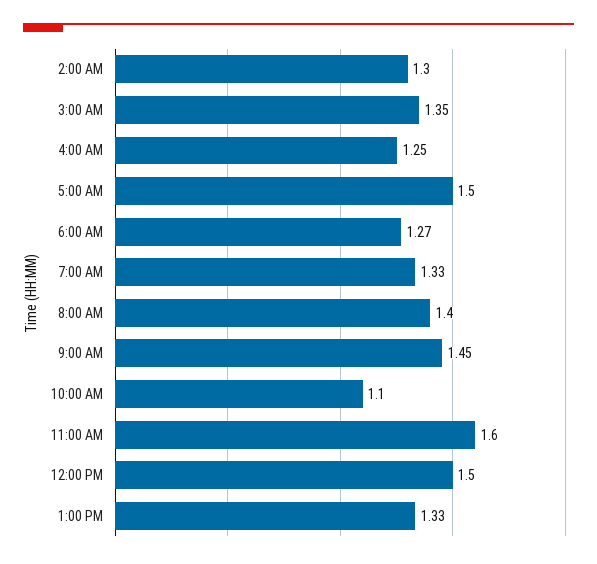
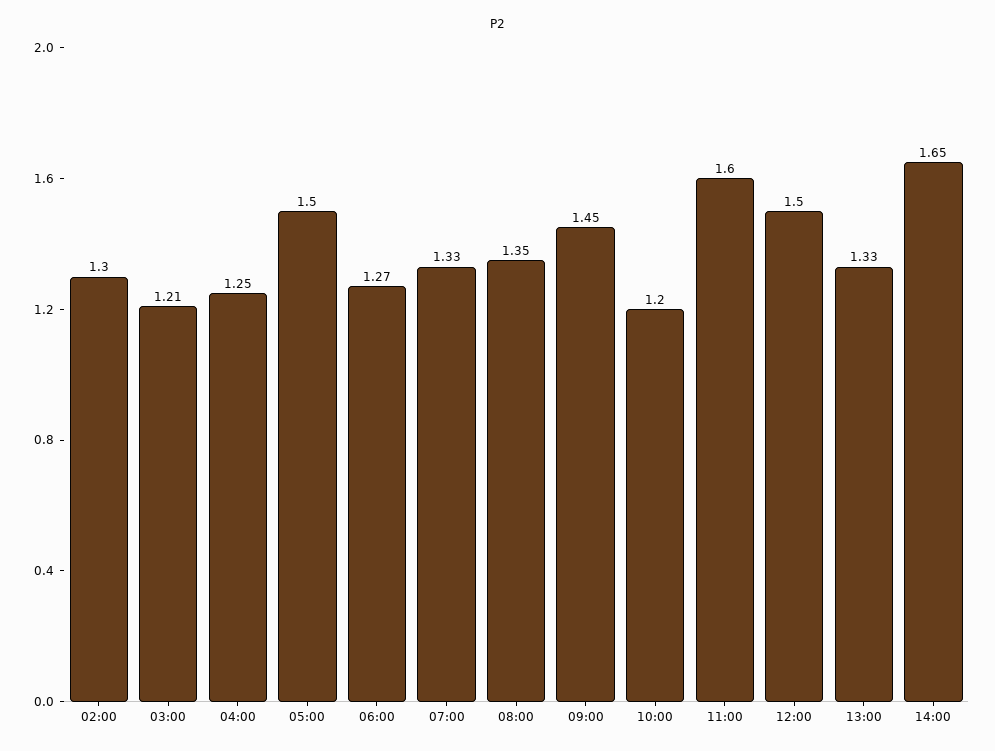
3:00 AM: 1.35 -> 1.21
8:00 AM: 1.4 -> 1.35
10:00 AM: 1.1 -> 1.2
14:00: none -> 1.65

